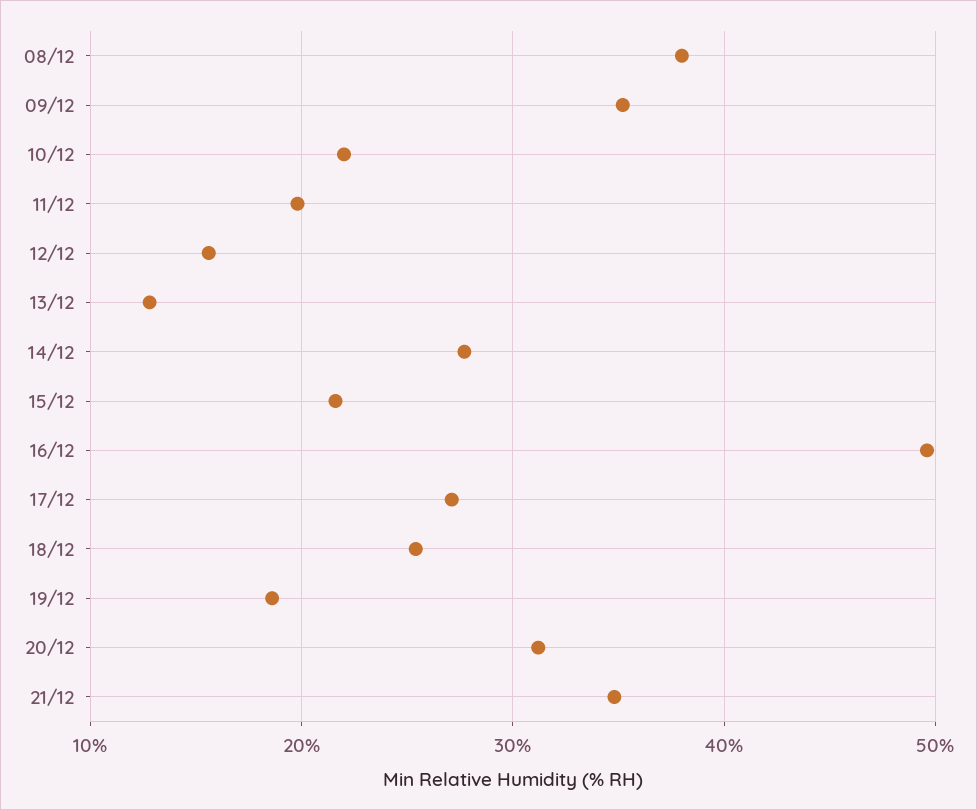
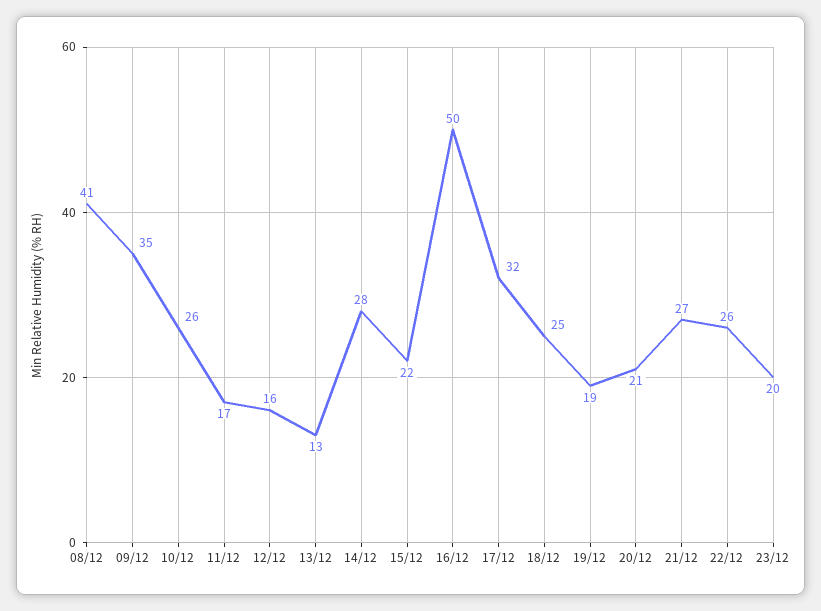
08/12: 38 -> 41
10/12: 22 -> 26
11/12: 20 -> 17
17/12: 27 -> 32
20/12: 31 -> 21
21/12: 35 -> 27
22/12: none -> 26
23/12: none -> 20

